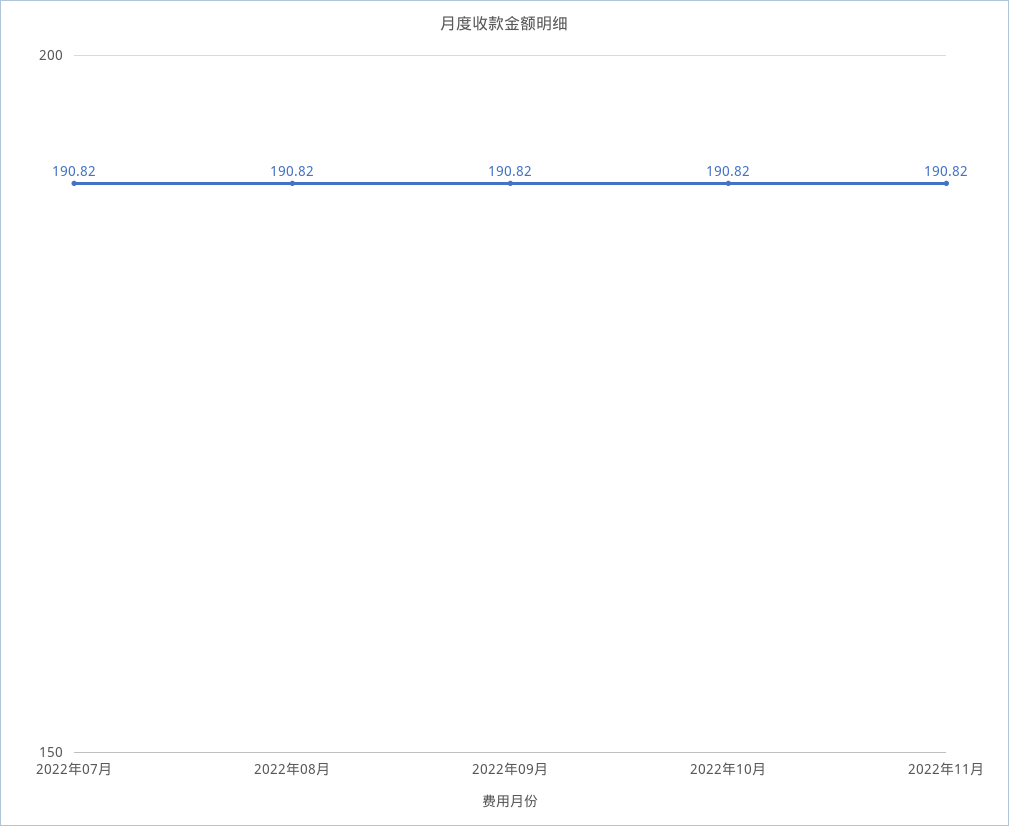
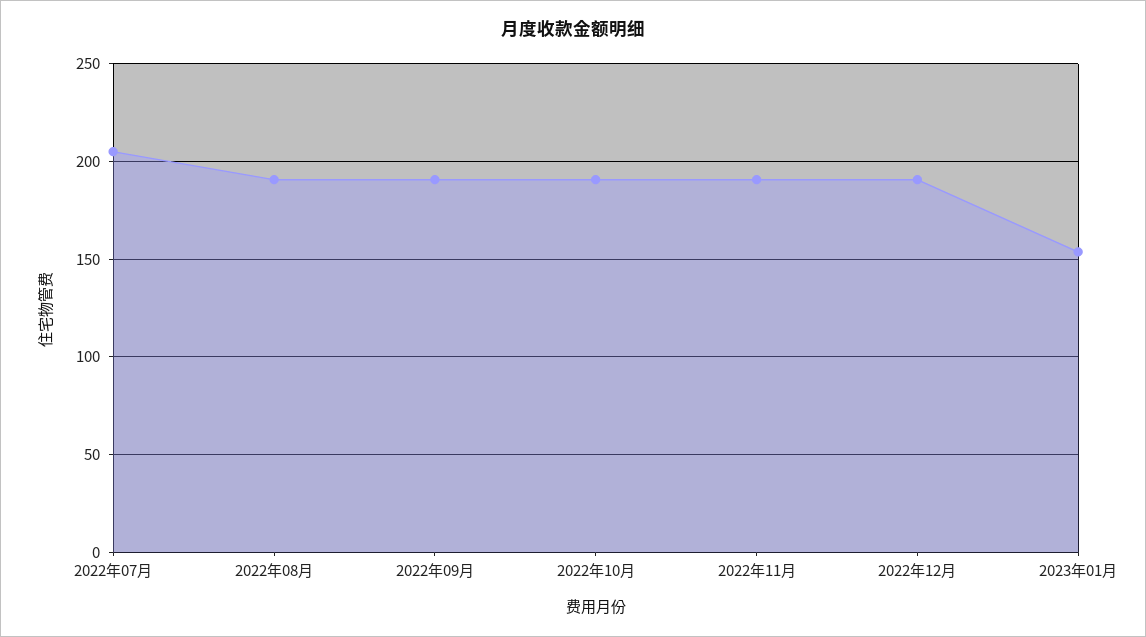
2022年07月: 190.82 -> 205
2022年12月: none -> 190
2023年01月: none -> 155

